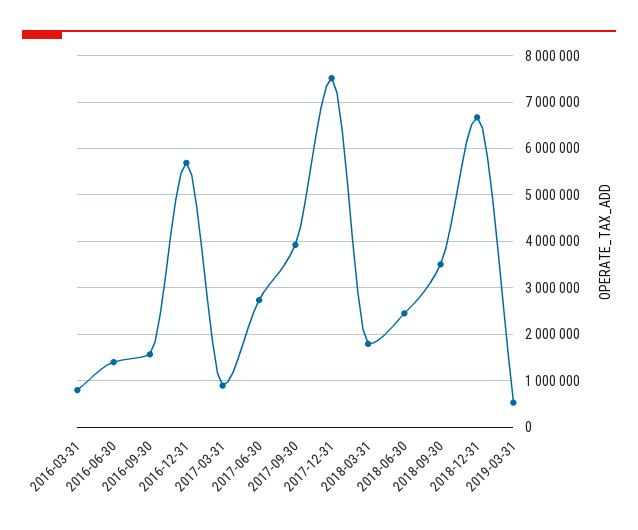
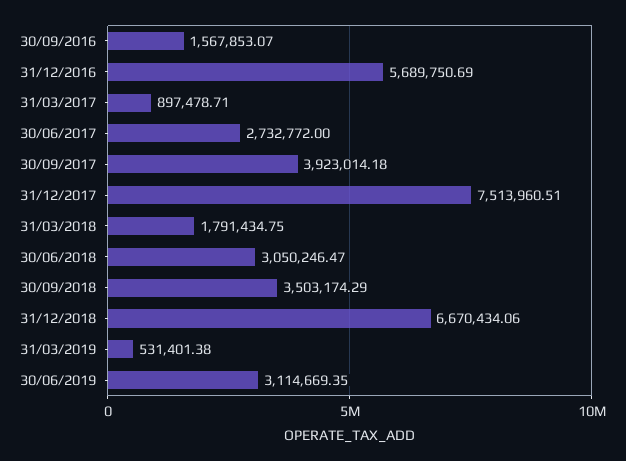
2016-03-31: 800000 -> none
2016-06-30: 1400000 -> none
2018-06-30: 2400000 -> 3050246.47
30/06/2019: none -> 3114669.35

